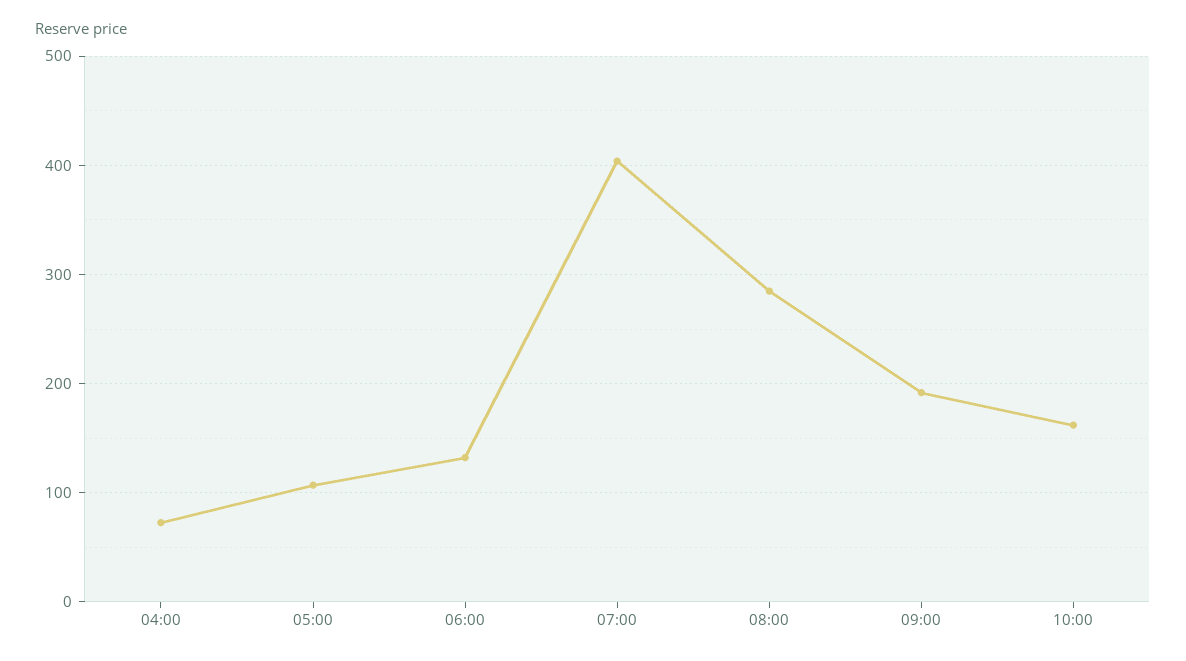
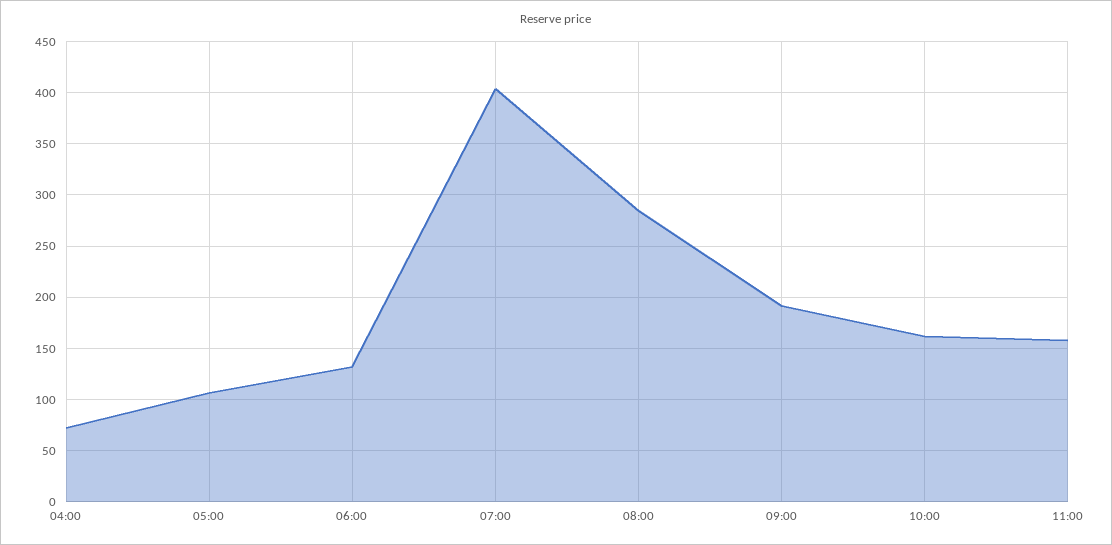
11:00: none -> 160

